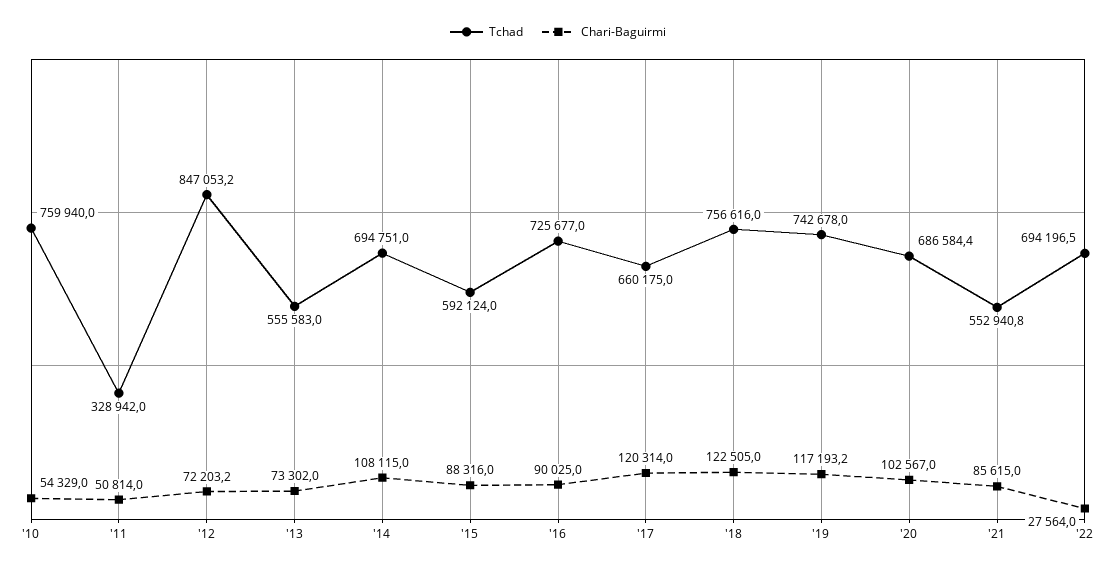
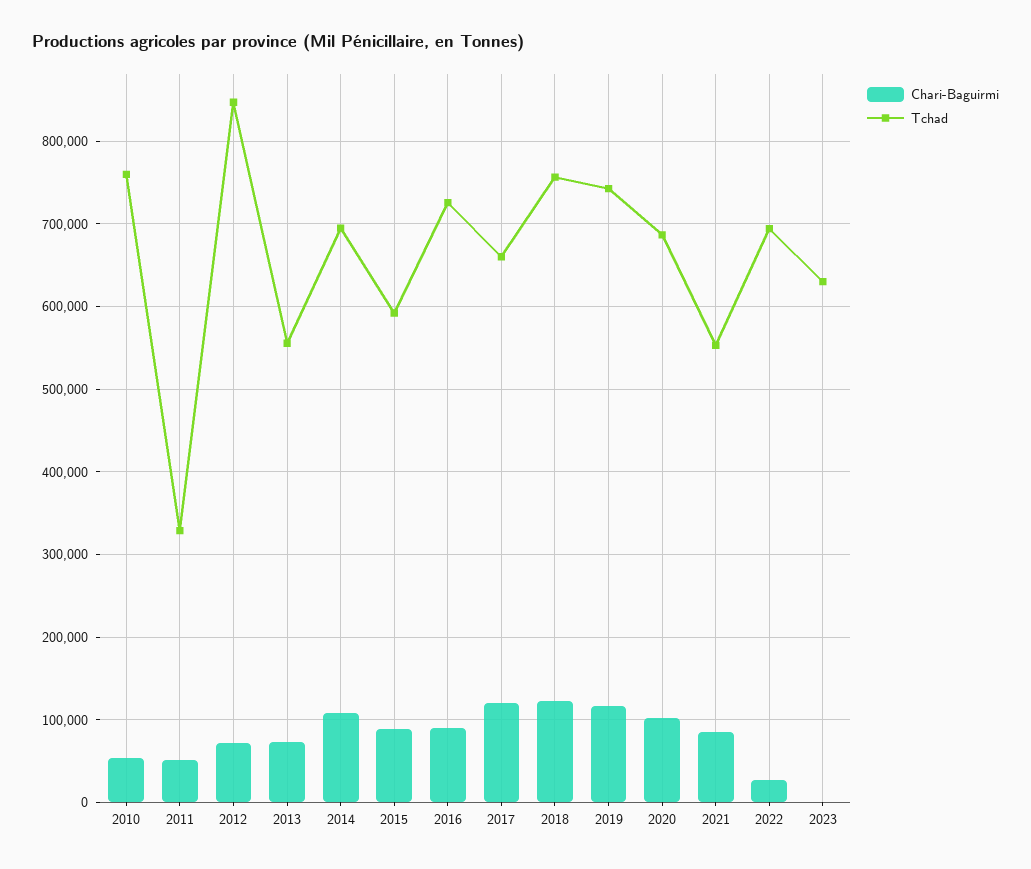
Chari-Baguirmi, 2023: none -> 0
Tchad, 2023: none -> 630000

